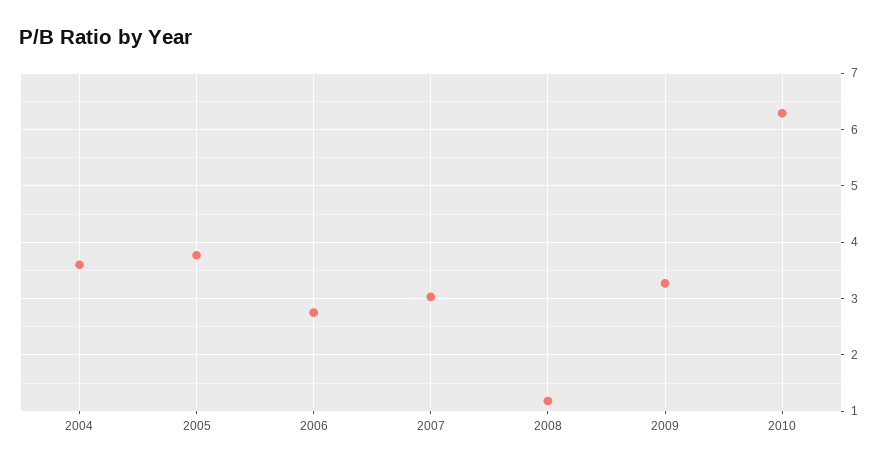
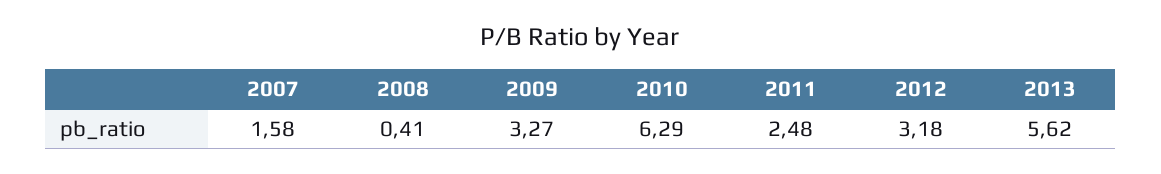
2004: 3.6 -> none
2005: 3.8 -> none
2006: 2.8 -> none
2007: 3 -> 1.58
2008: 1.2 -> 0.41
2011: none -> 2.48
2012: none -> 3.18
2013: none -> 5.62

